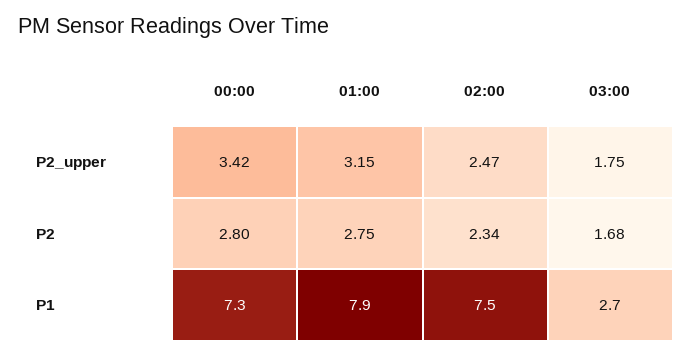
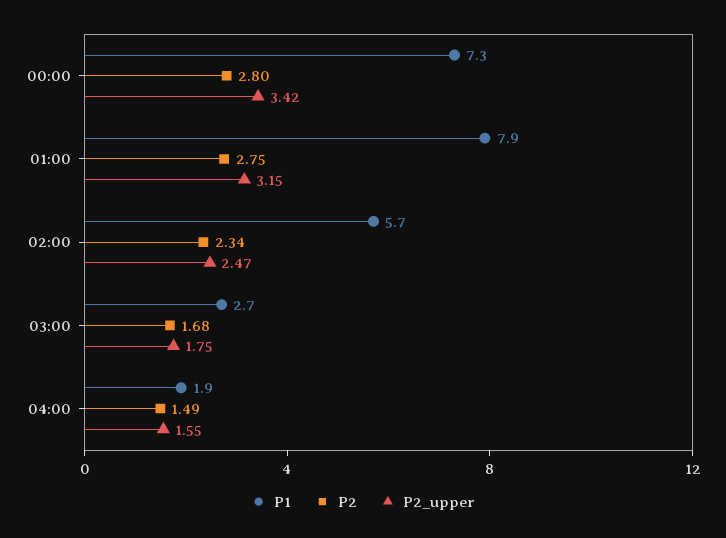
P1, 02:00: 7.5 -> 5.7
P1, 04:00: none -> 1.9
P2, 04:00: none -> 1.49
P2_upper, 04:00: none -> 1.55

